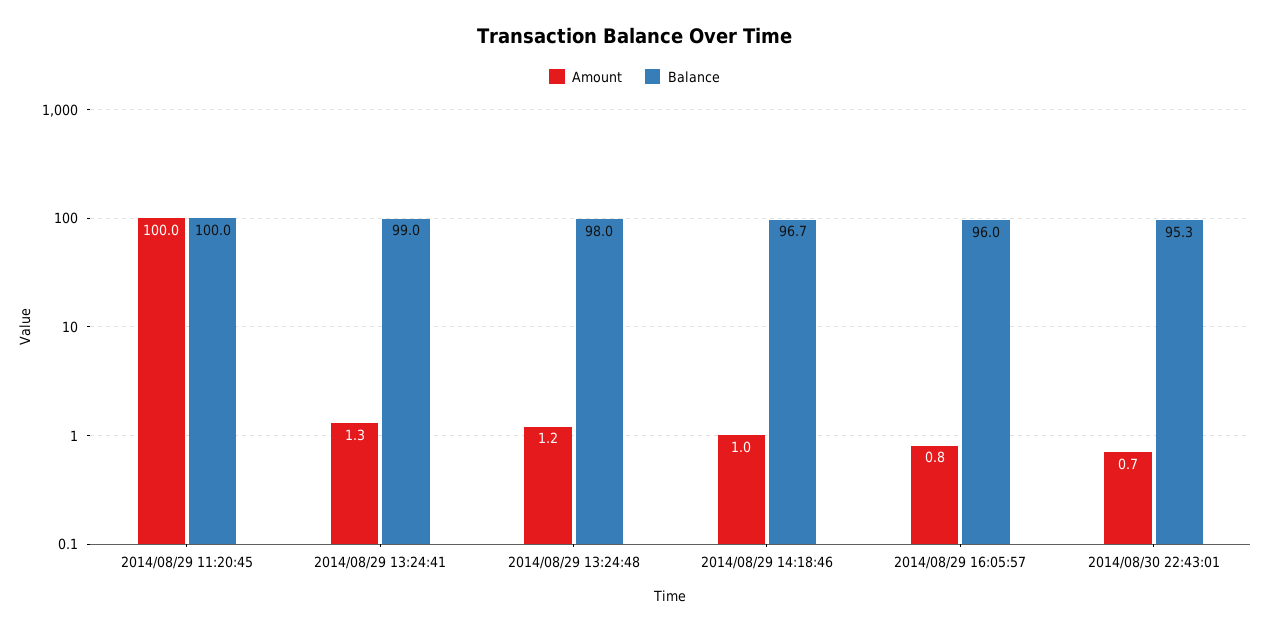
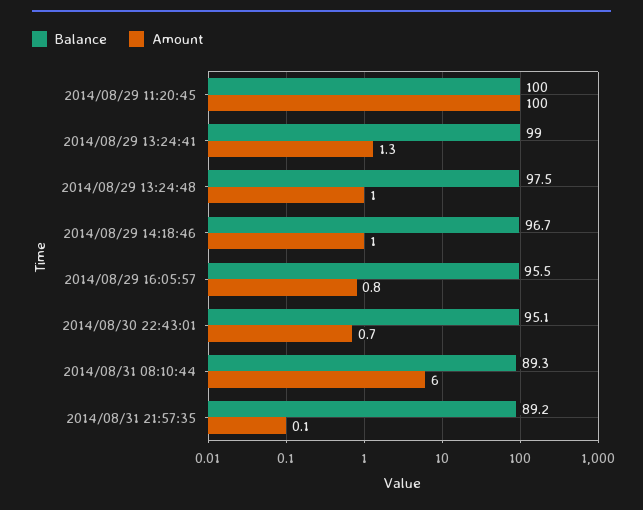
Amount, 2014/08/29 13:24:48: 1.2 -> 1
Balance, 2014/08/29 13:24:48: 98 -> 97.5
Balance, 2014/08/29 16:05:57: 96 -> 95.5
Balance, 2014/08/30 22:43:01: 95.3 -> 95.1
Balance, 2014/08/31 08:10:44: none -> 89.3
Amount, 2014/08/31 08:10:44: none -> 6
Balance, 2014/08/31 21:57:35: none -> 89.2
Amount, 2014/08/31 21:57:35: none -> 0.1

